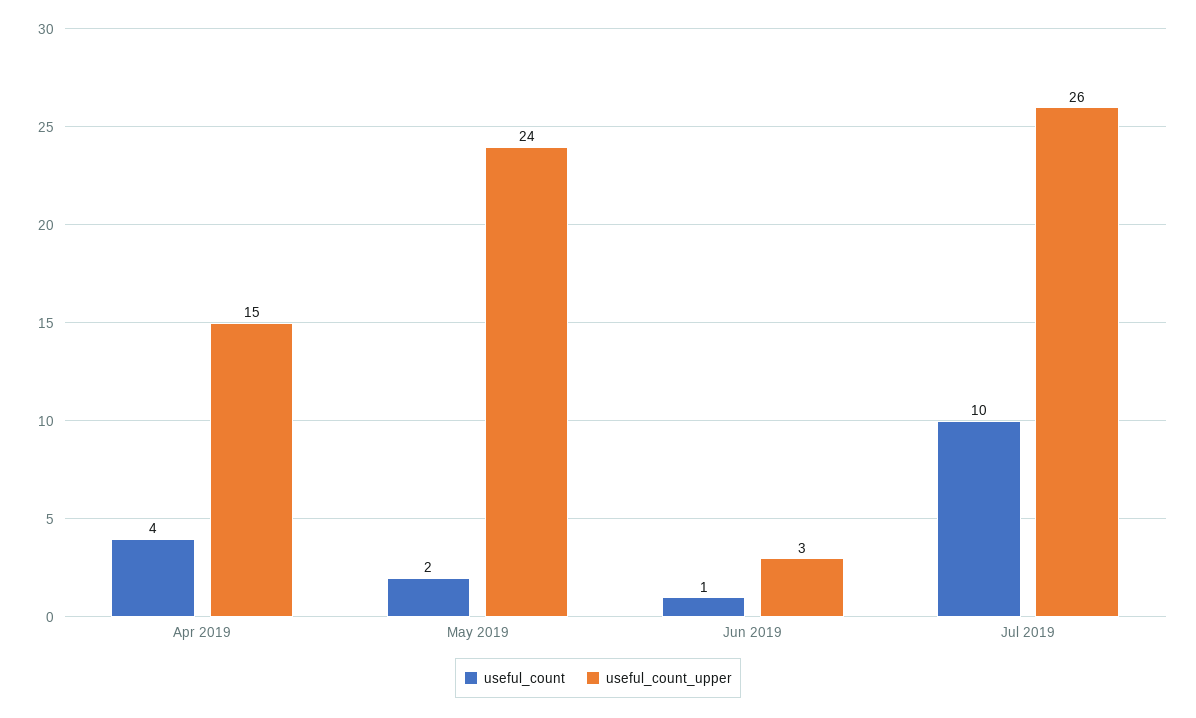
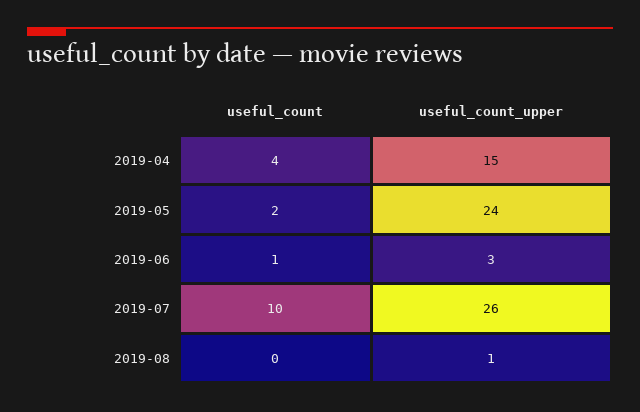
useful_count, 2019-08: none -> 0
useful_count_upper, 2019-08: none -> 1

